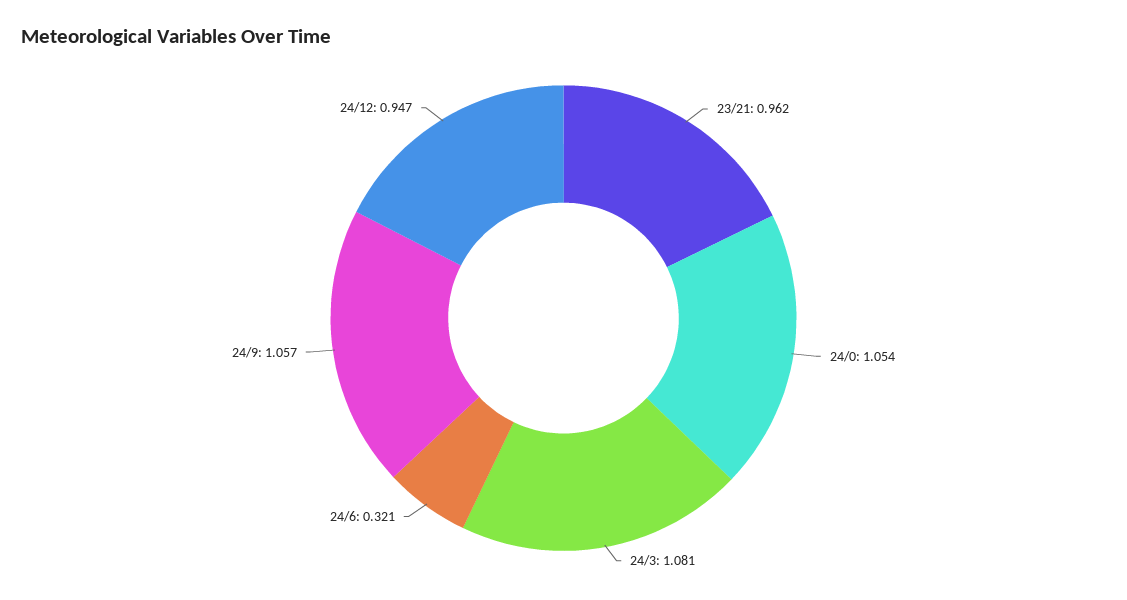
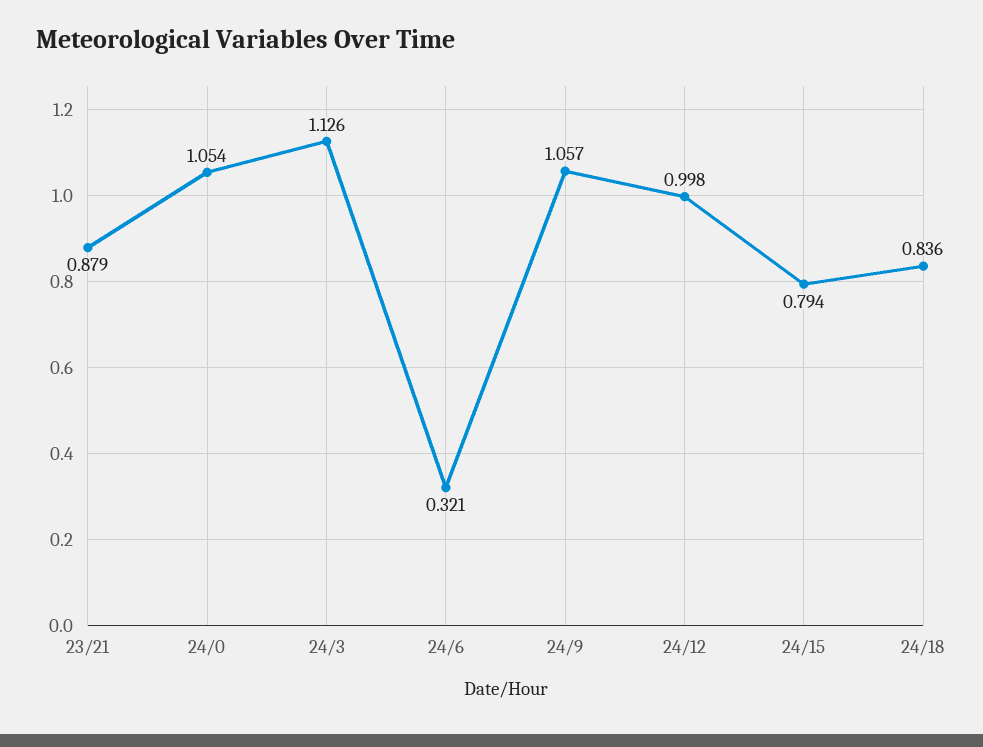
23/21: 0.962 -> 0.879
24/3: 1.081 -> 1.126
24/12: 0.947 -> 0.998
24/15: none -> 0.794
24/18: none -> 0.836

